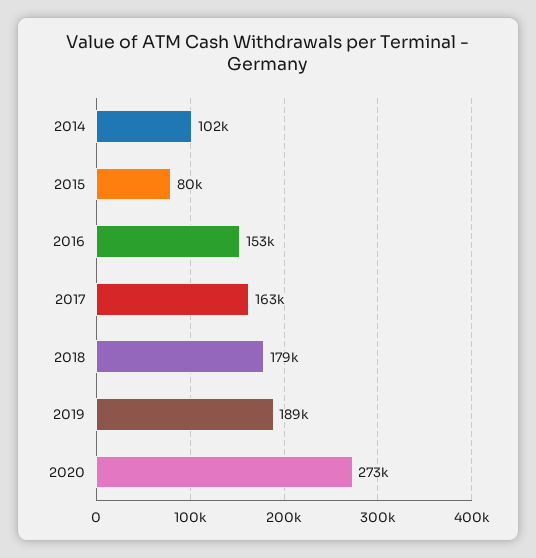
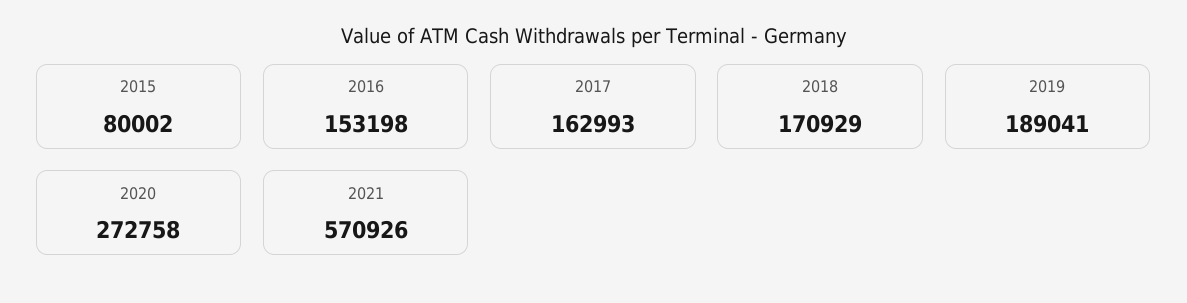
2014: 102000 -> none
2018: 179000 -> 170929
2021: none -> 570926

